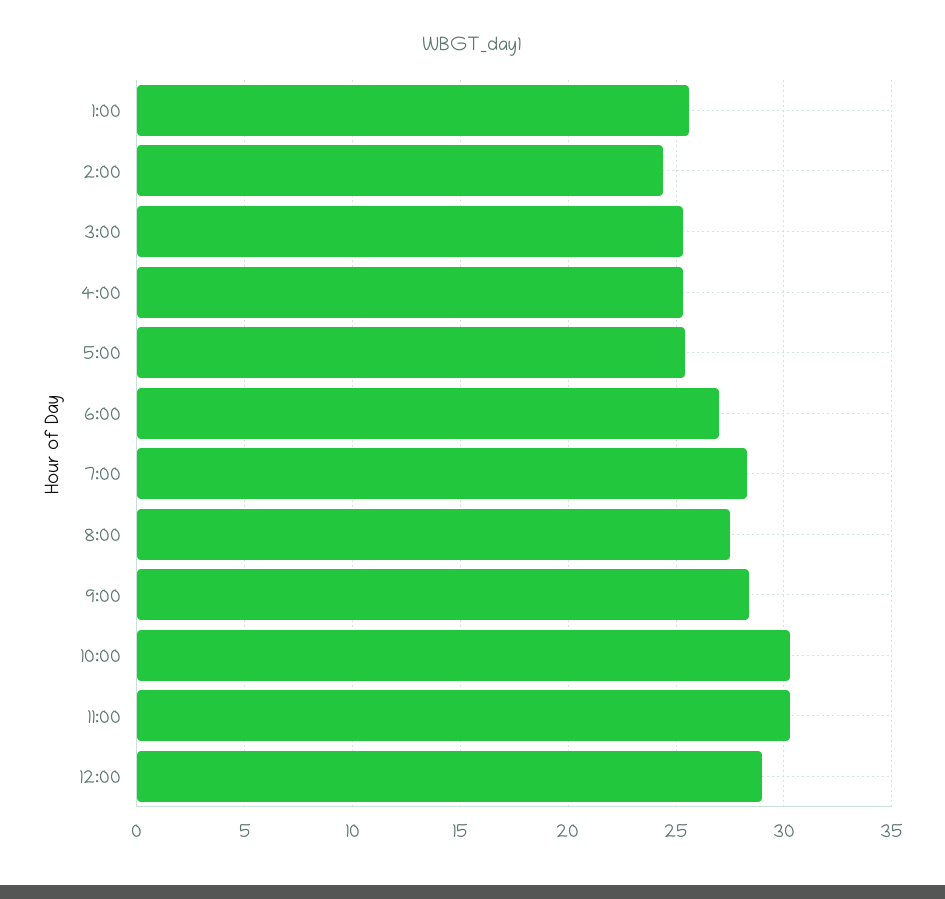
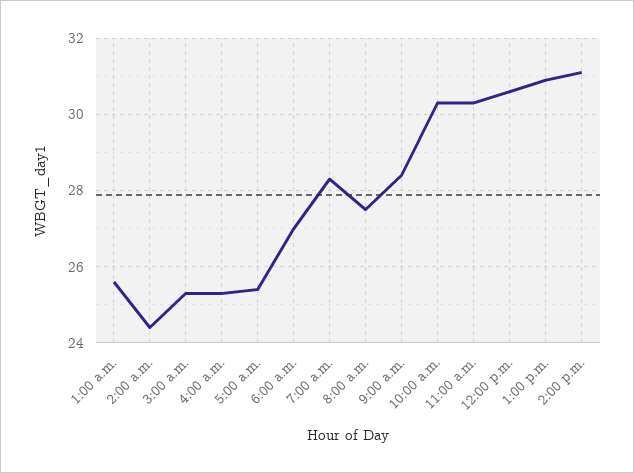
12:00: 29 -> 30.5
1:00 p.m.: none -> 31
2:00 p.m.: none -> 31

